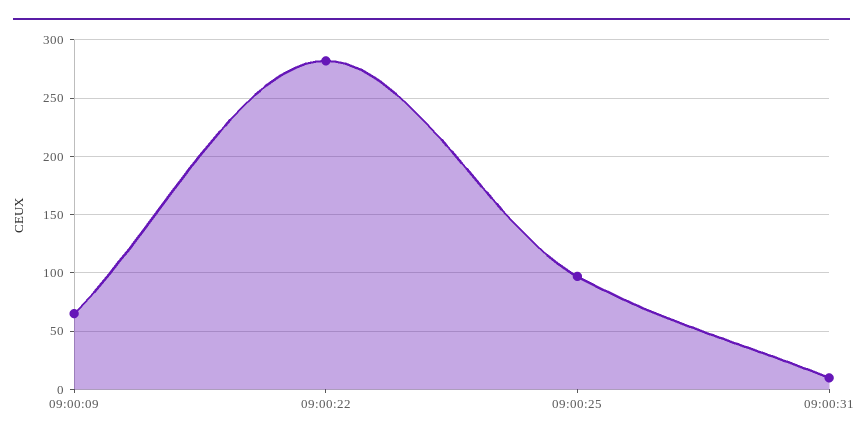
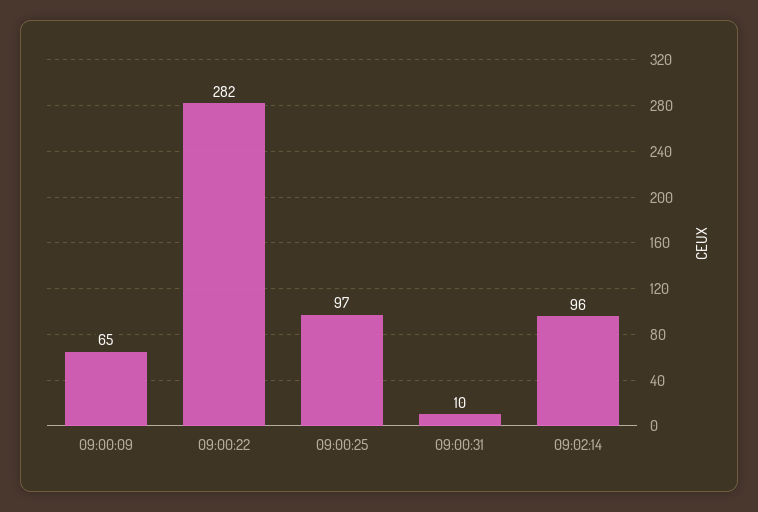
09:02:14: none -> 96

